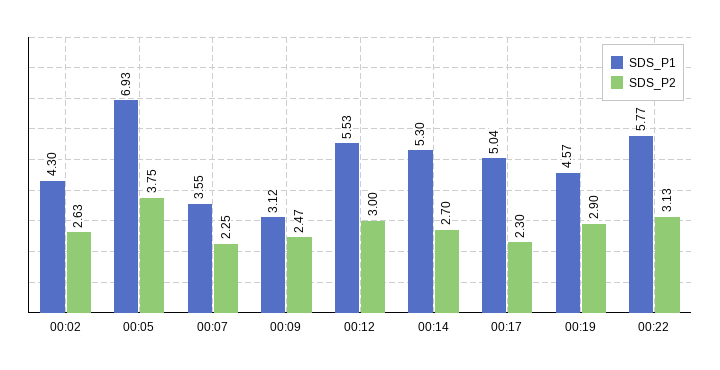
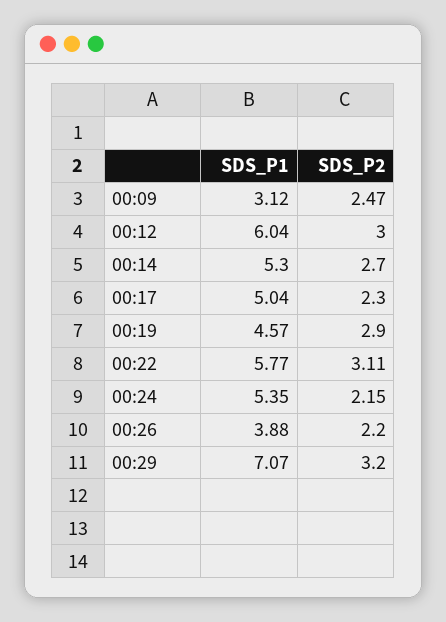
SDS_P1, 00:02: 4.3 -> none
SDS_P2, 00:02: 2.63 -> none
SDS_P1, 00:05: 6.93 -> none
SDS_P2, 00:05: 3.75 -> none
SDS_P1, 00:07: 3.55 -> none
SDS_P2, 00:07: 2.25 -> none
SDS_P1, 00:12: 5.53 -> 6.04
SDS_P2, 00:22: 3.13 -> 3.11
SDS_P1, 00:24: none -> 5.35
SDS_P2, 00:24: none -> 2.15
SDS_P1, 00:26: none -> 3.88
SDS_P2, 00:26: none -> 2.2
SDS_P1, 00:29: none -> 7.07
SDS_P2, 00:29: none -> 3.2

